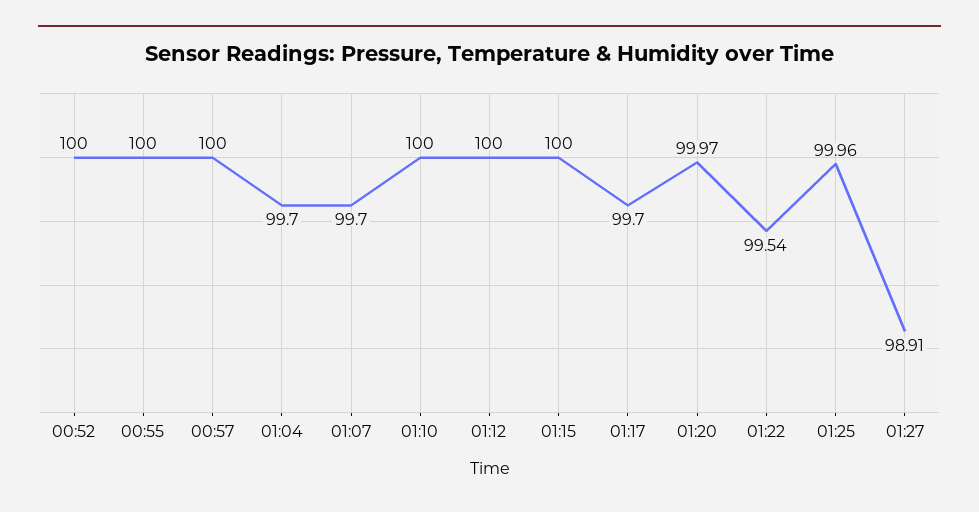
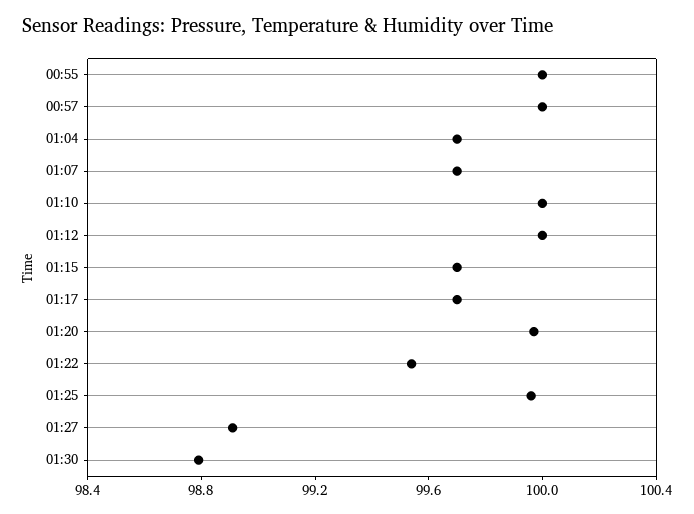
00:52: 100 -> none
01:15: 100 -> 99.7
01:30: none -> 98.8

